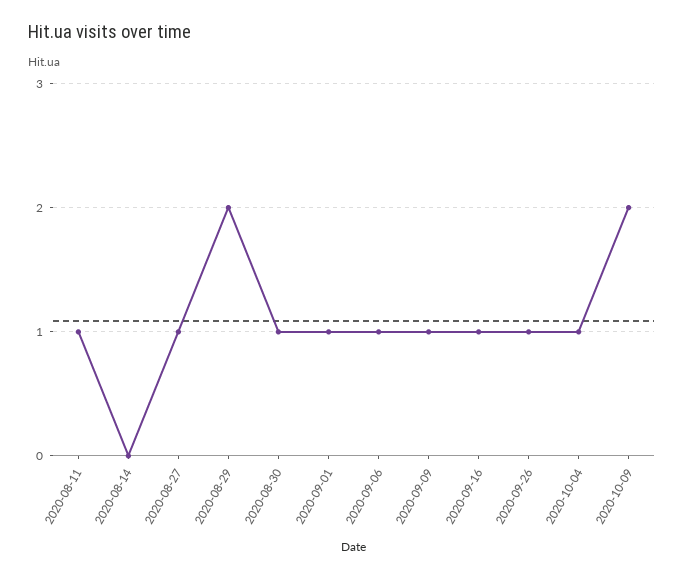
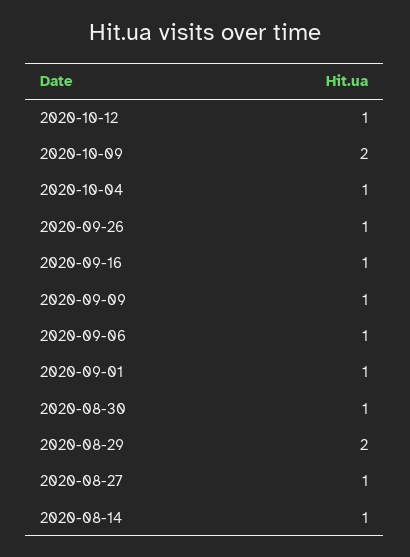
2020-08-11: 1 -> none
2020-08-14: 0 -> 1
2020-10-12: none -> 1

